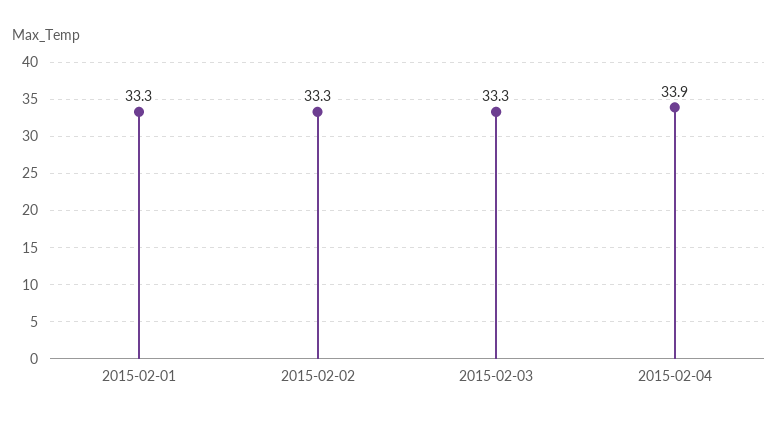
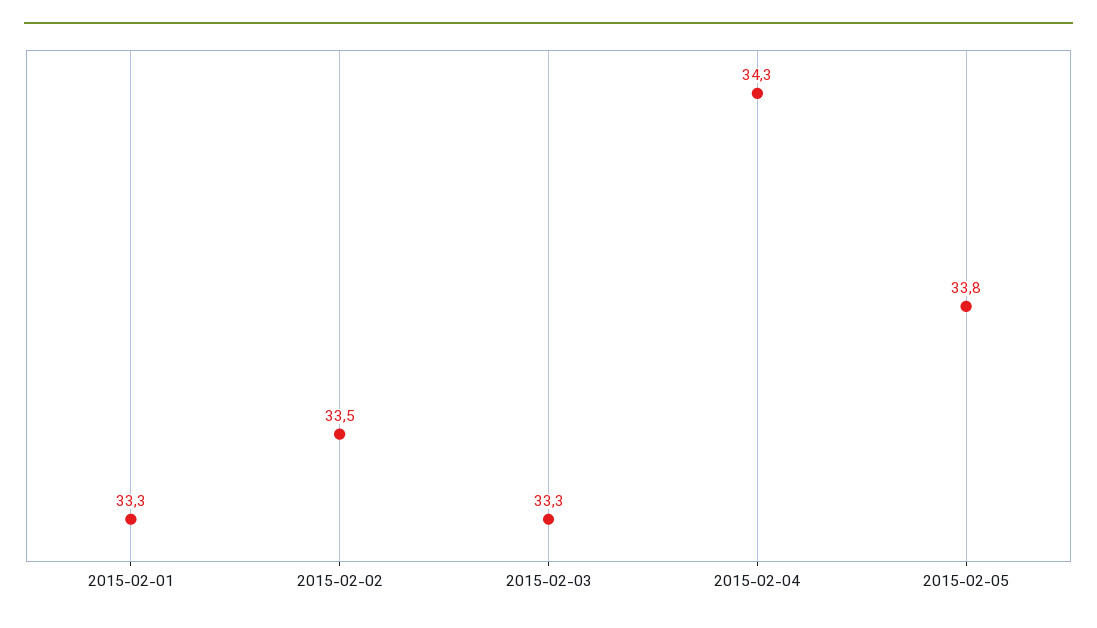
2015-02-02: 33.3 -> 33.5
2015-02-04: 33.9 -> 34.3
2015-02-05: none -> 33.8

